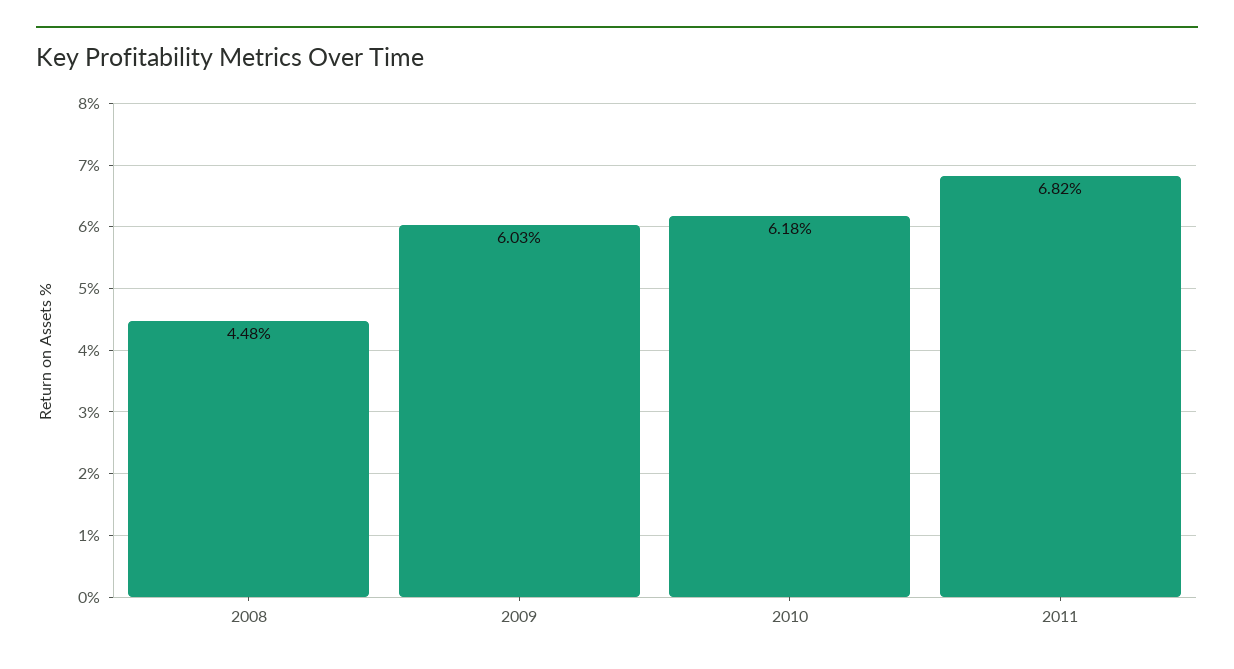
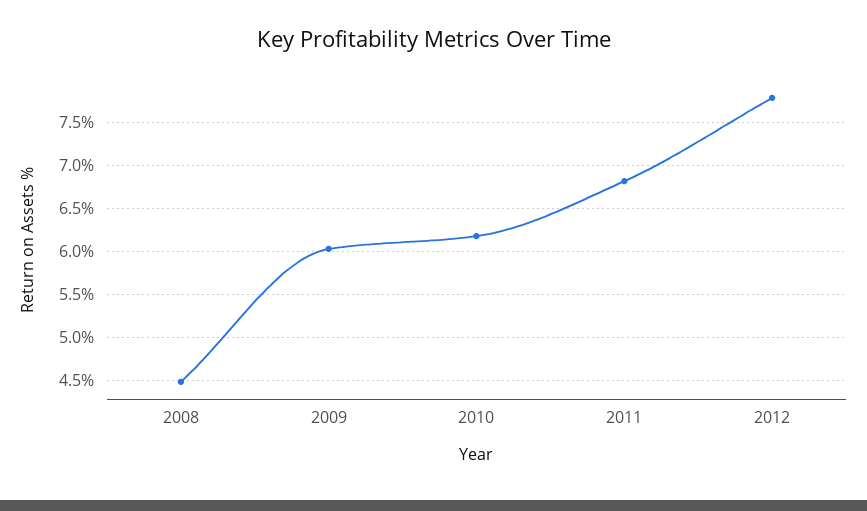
2012: none -> 7.8

